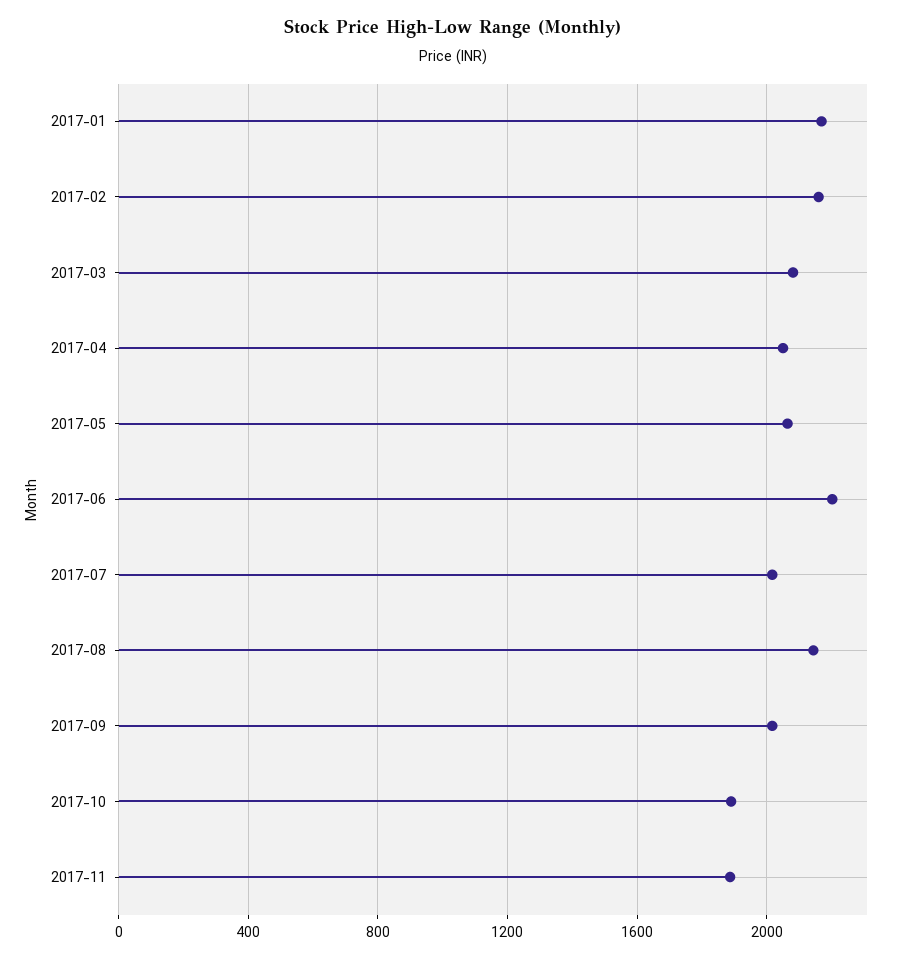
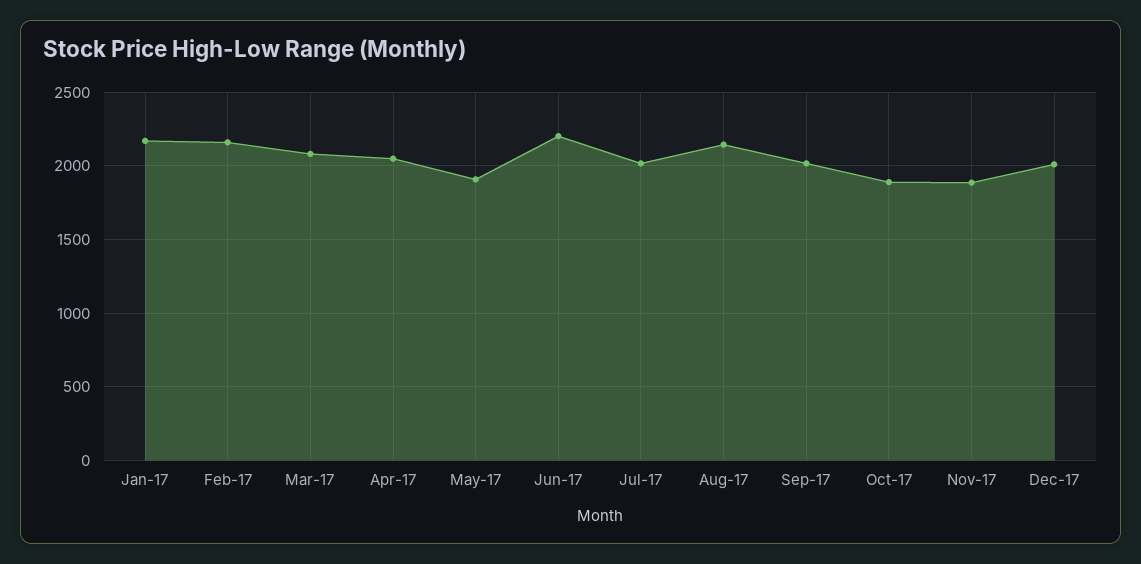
2017-05: 2050 -> 1900
Dec-17: none -> 2000

